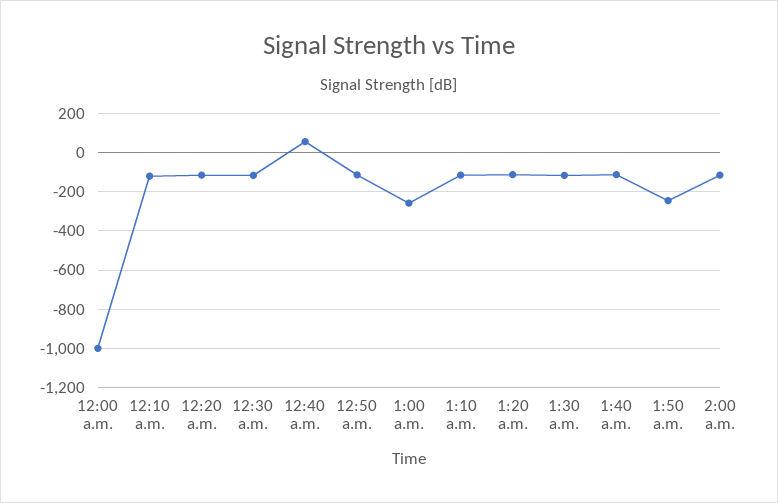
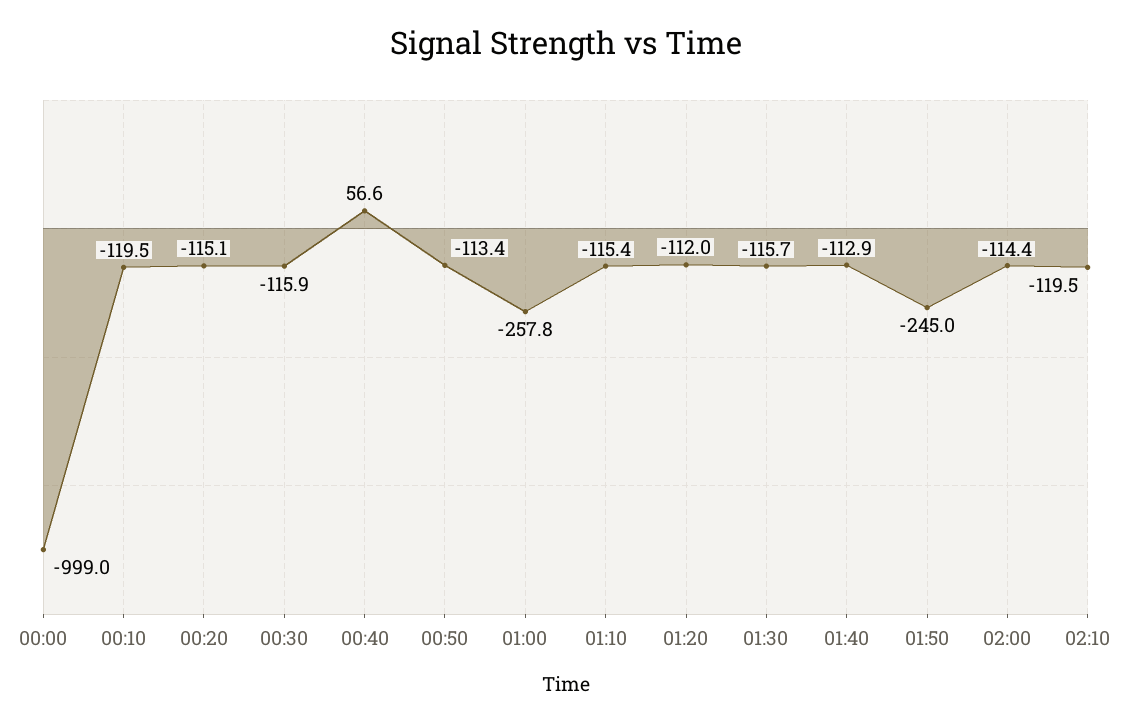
02:10: none -> -119.5

